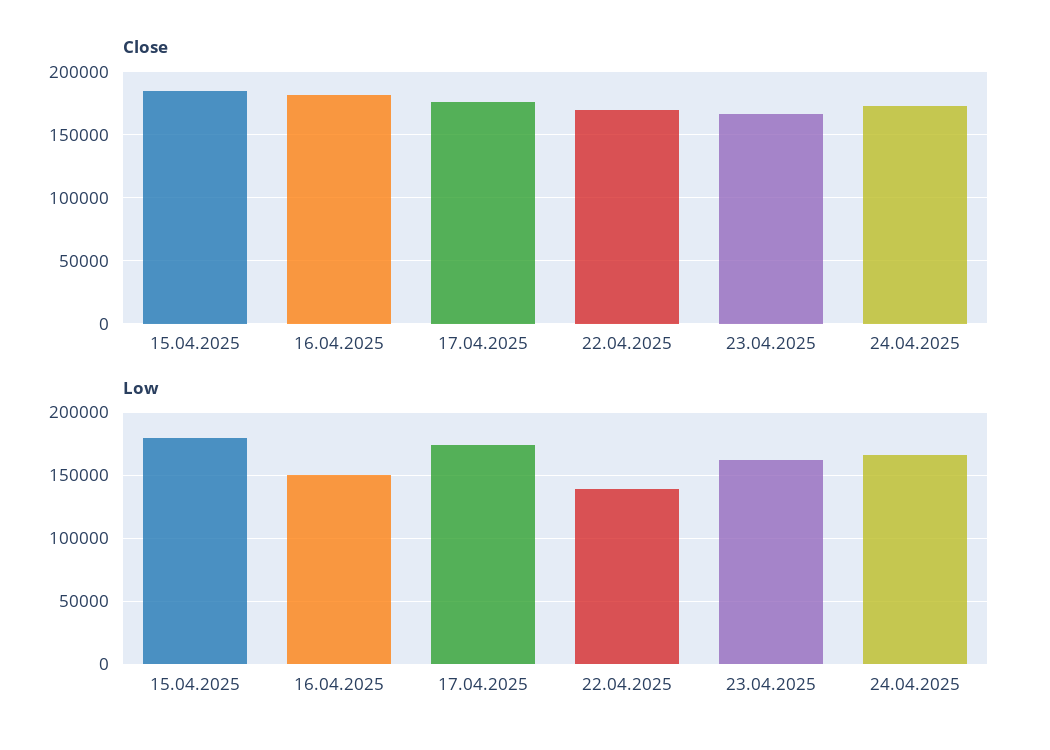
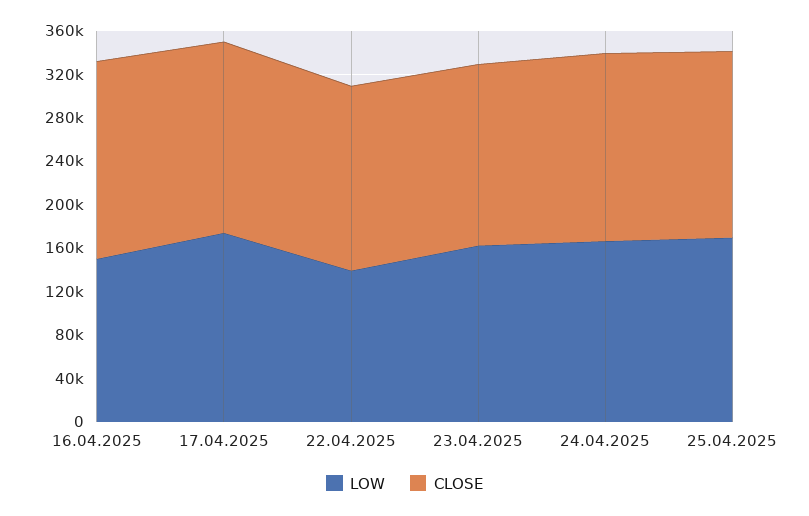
Close, 15.04.2025: 185000 -> none
Low, 15.04.2025: 180000 -> none
Low, 25.04.2025: none -> 170000
Close, 25.04.2025: none -> 170000

